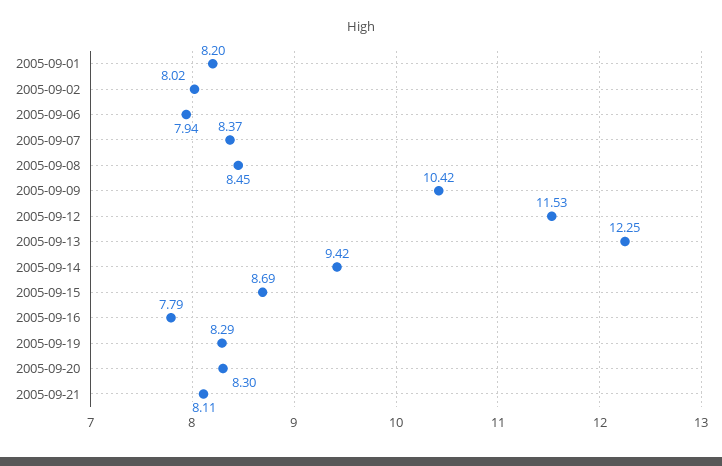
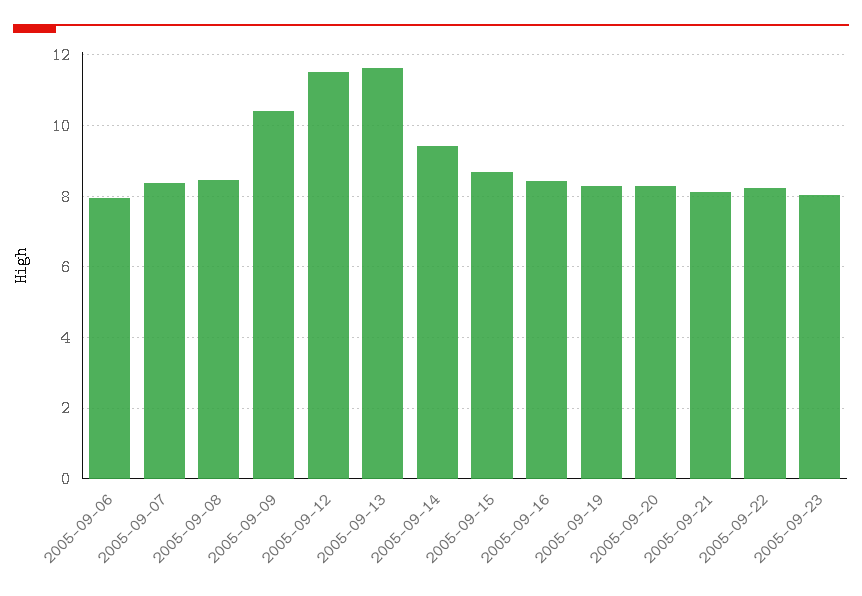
2005-09-01: 8.2 -> none
2005-09-02: 8.02 -> none
2005-09-13: 12.25 -> 11.6
2005-09-16: 7.79 -> 8.4
2005-09-22: none -> 8.2
2005-09-23: none -> 8

